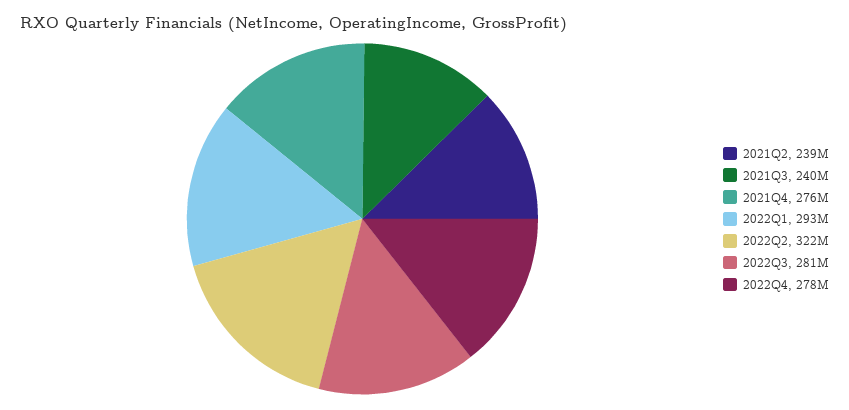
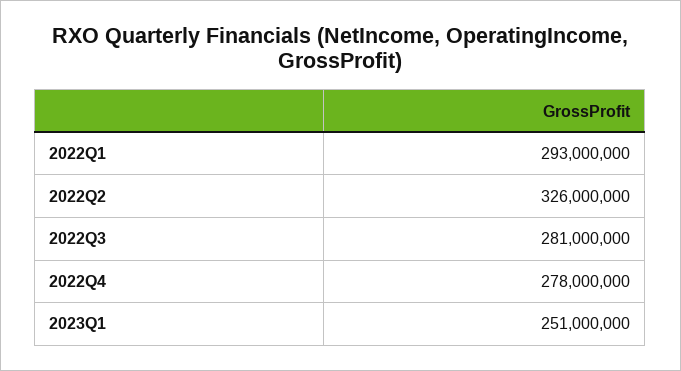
2021Q2: 239000000 -> none
2021Q3: 240000000 -> none
2021Q4: 276000000 -> none
2022Q2: 322000000 -> 326000000
2023Q1: none -> 251000000

